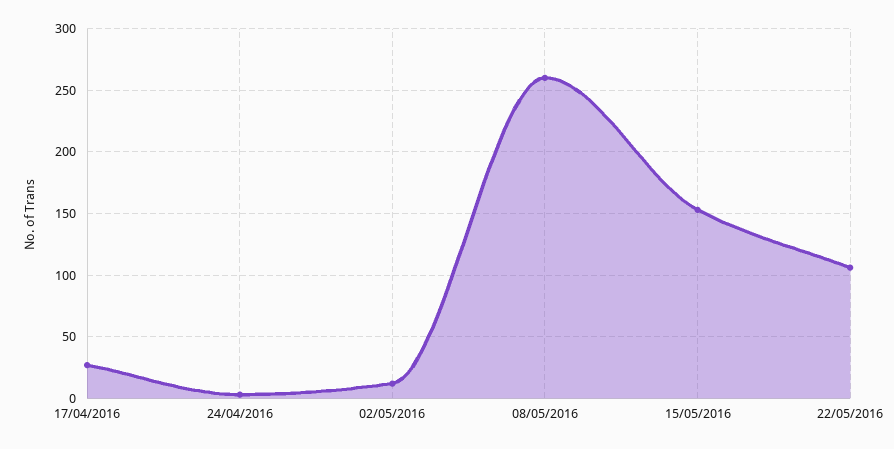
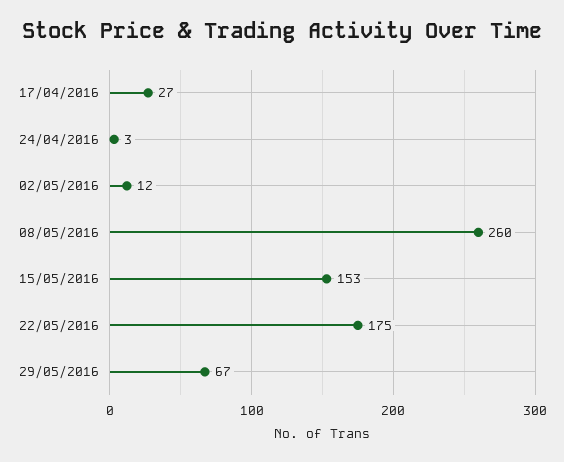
22/05/2016: 105 -> 175
29/05/2016: none -> 67

